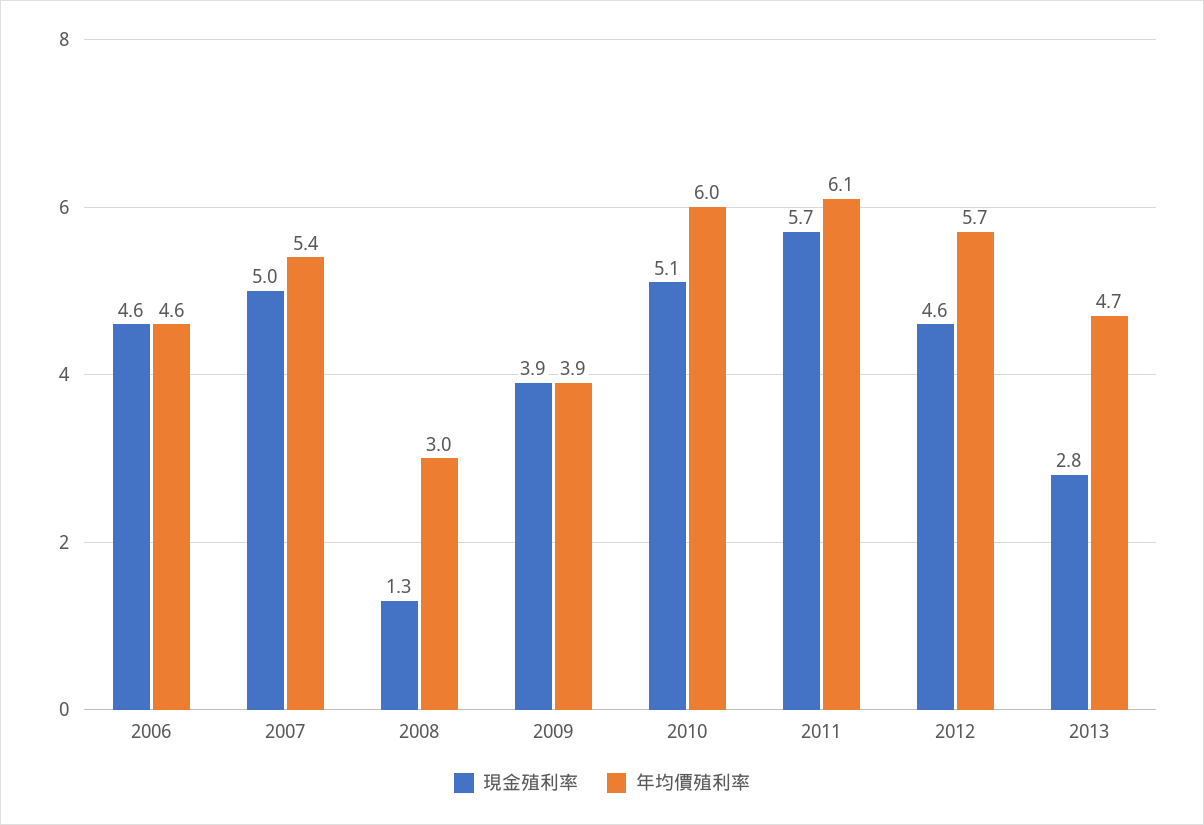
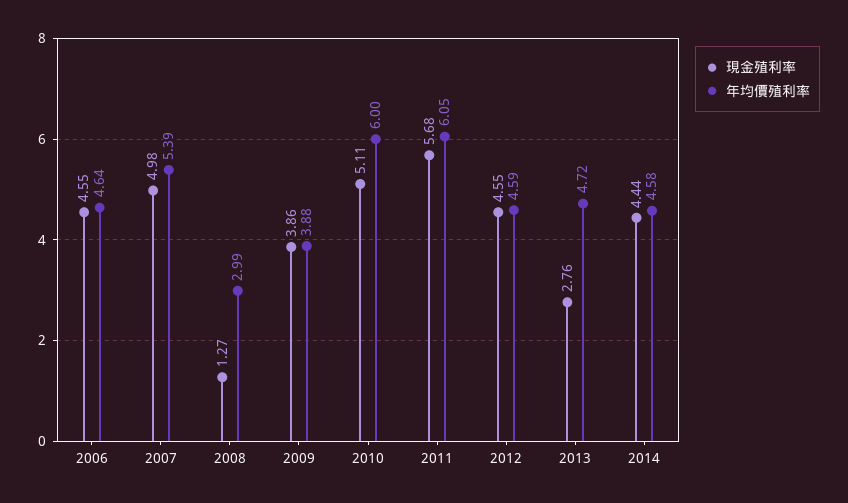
年均價殖利率, 2012: 5.7 -> 4.59
現金殖利率, 2014: none -> 4.44
年均價殖利率, 2014: none -> 4.58

